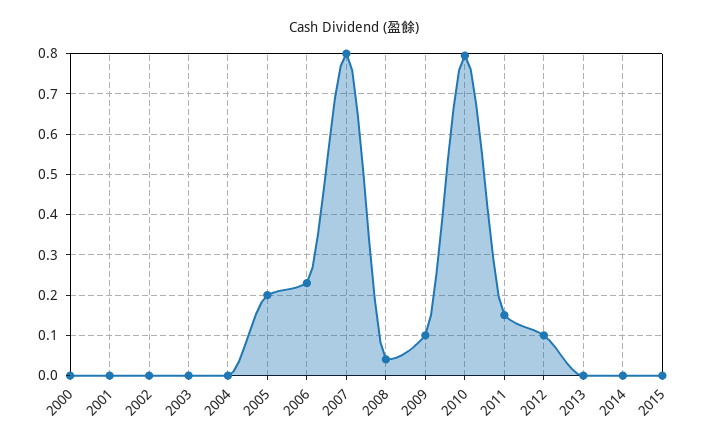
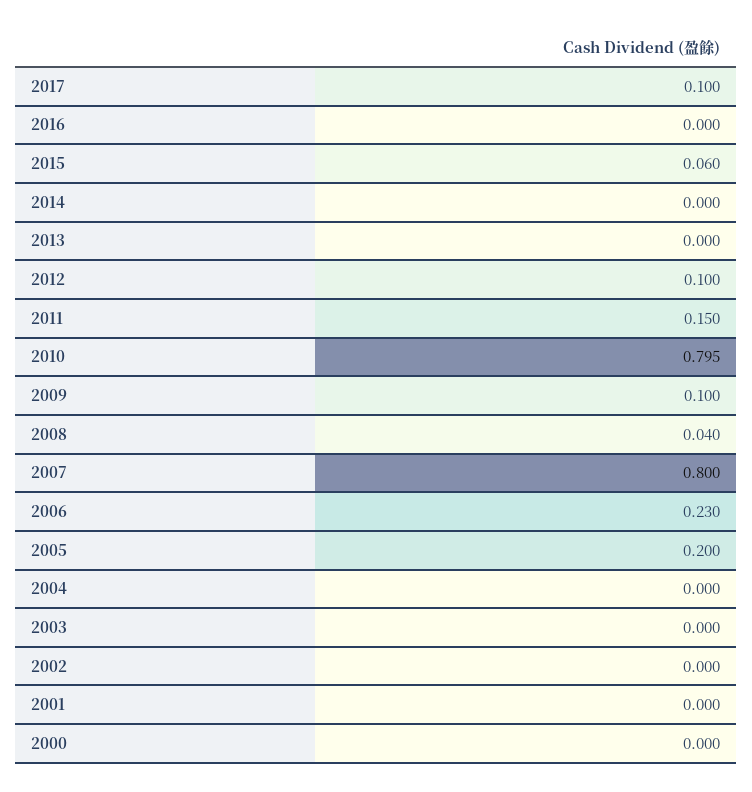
2015: 0 -> 0.06
2017: none -> 0.1
2016: none -> 0

